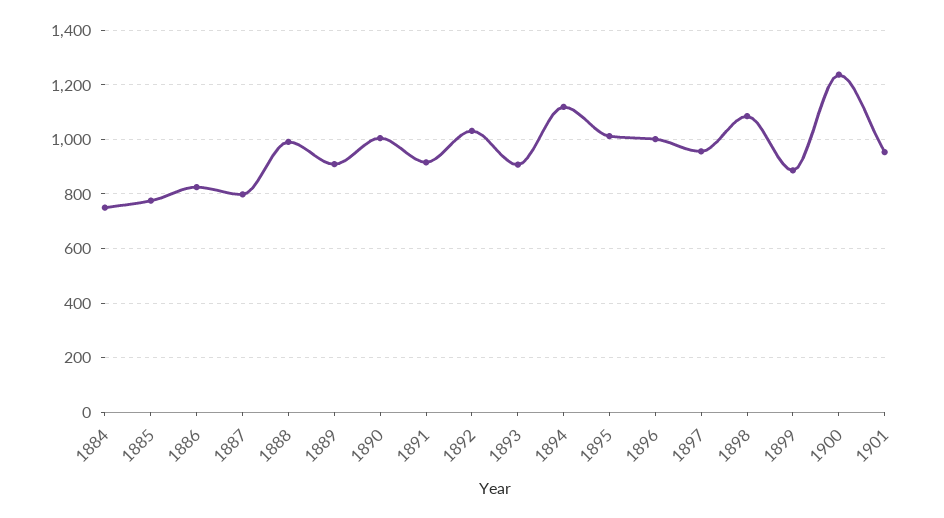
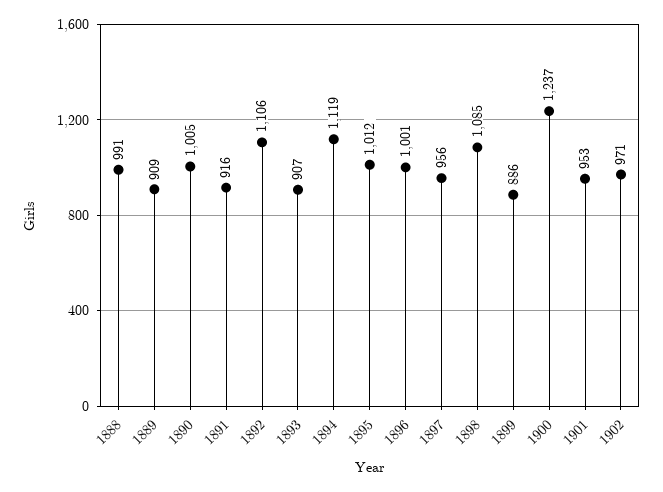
1884: 750 -> none
1885: 775 -> none
1886: 825 -> none
1887: 800 -> none
1892: 1025 -> 1106
1902: none -> 971

